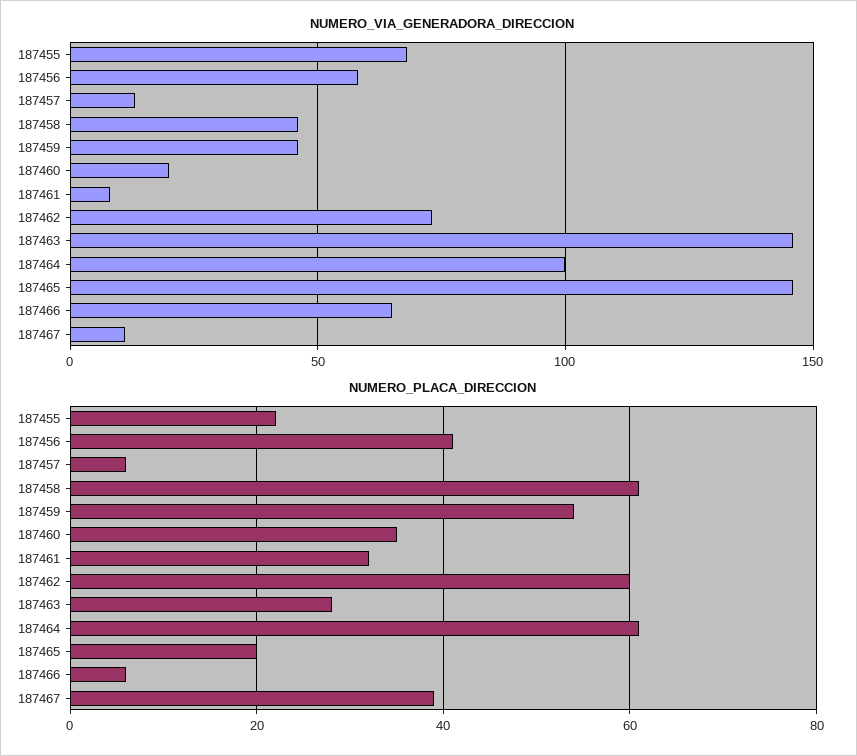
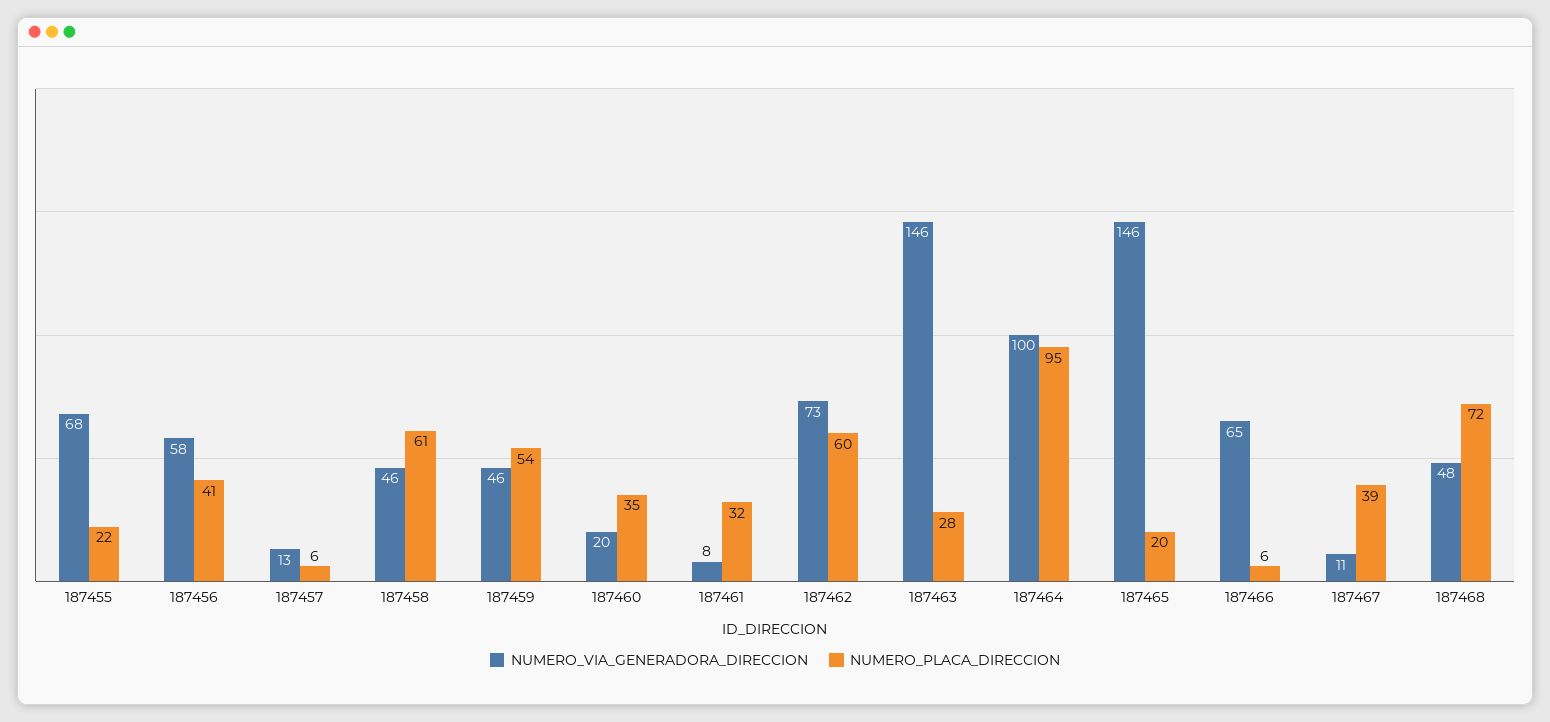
NUMERO_PLACA_DIRECCION, 187464: 60 -> 95
NUMERO_VIA_GENERADORA_DIRECCION, 187468: none -> 48
NUMERO_PLACA_DIRECCION, 187468: none -> 72

